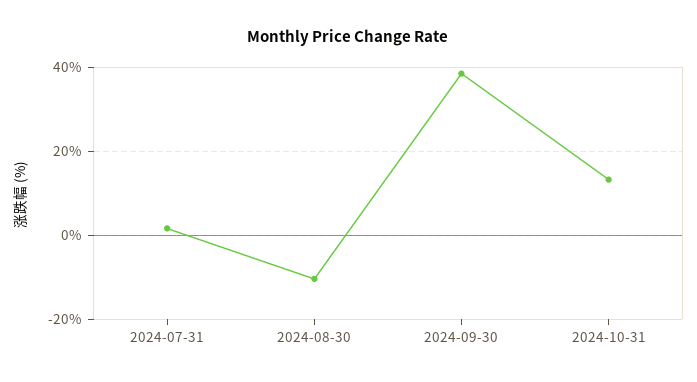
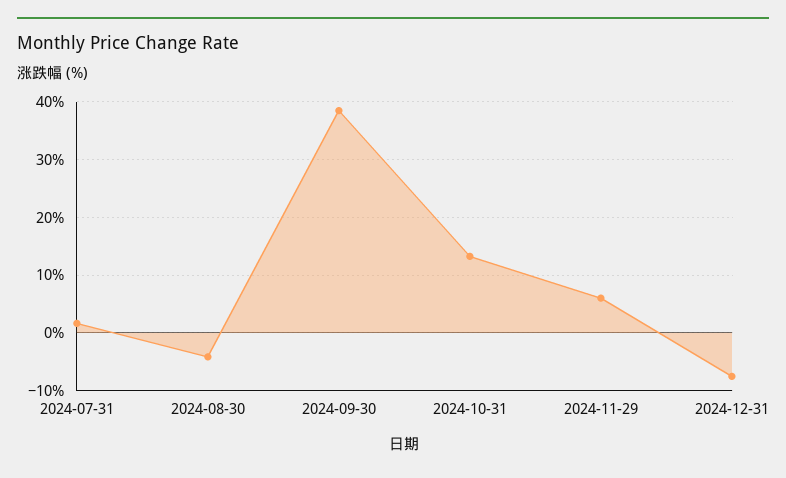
2024-08-30: -10 -> -4
2024-11-29: none -> 6
2024-12-31: none -> -8

